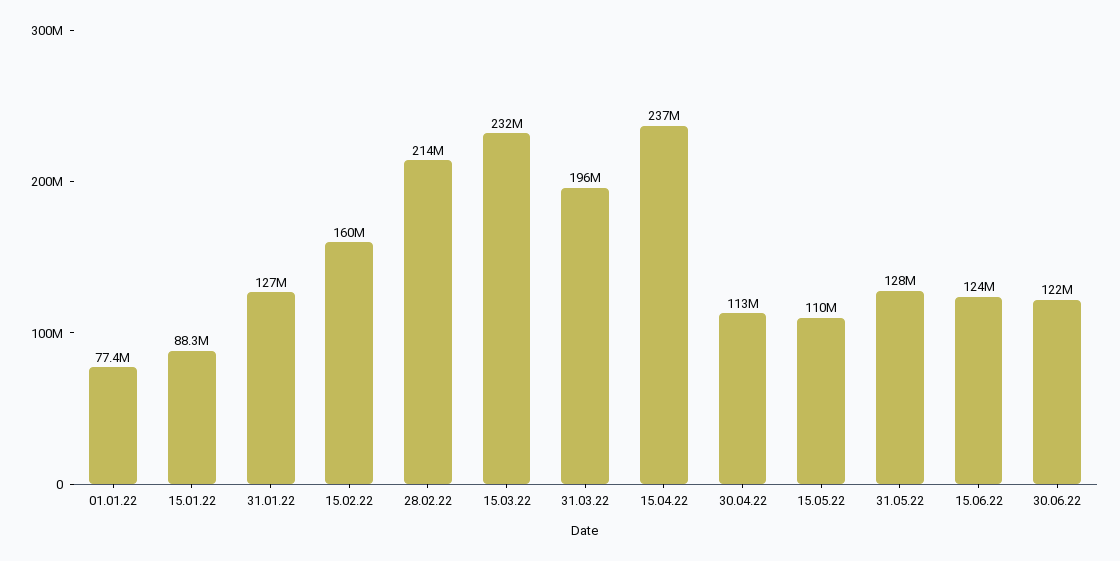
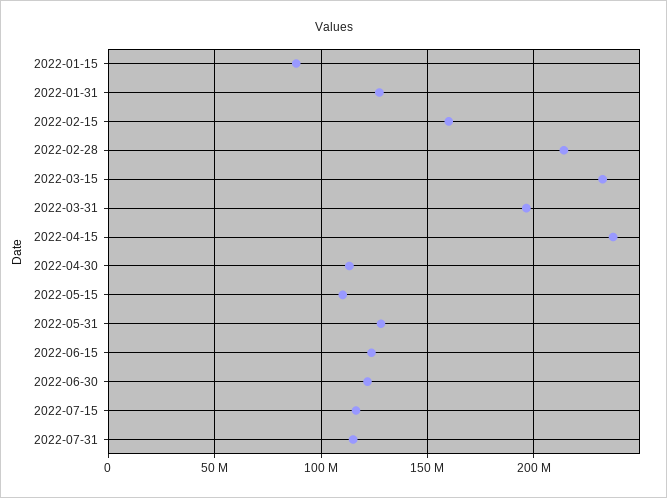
01.01.22: 77400000 -> none
2022-07-15: none -> 115000000
2022-07-31: none -> 115000000

